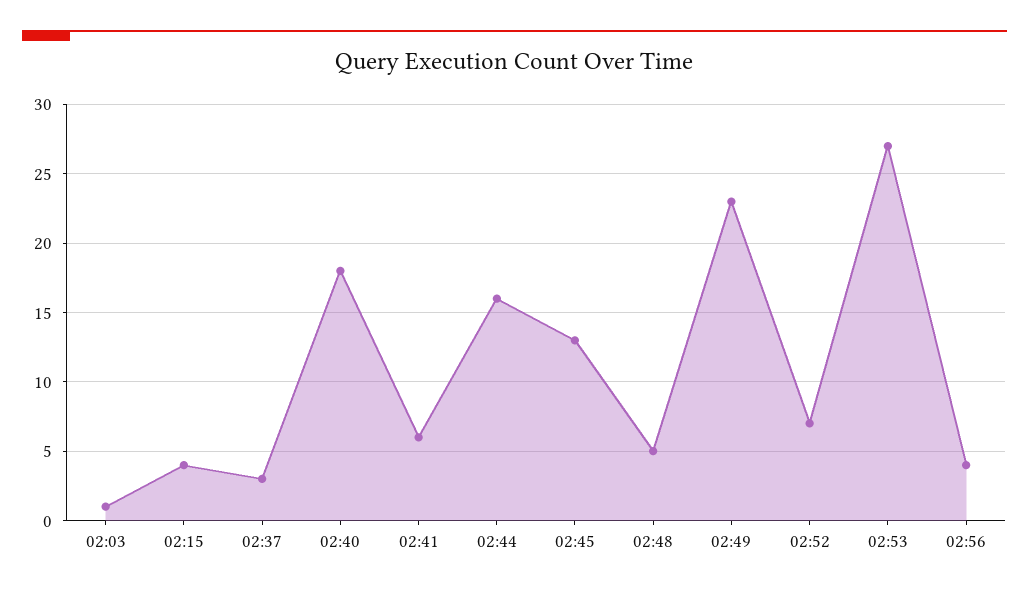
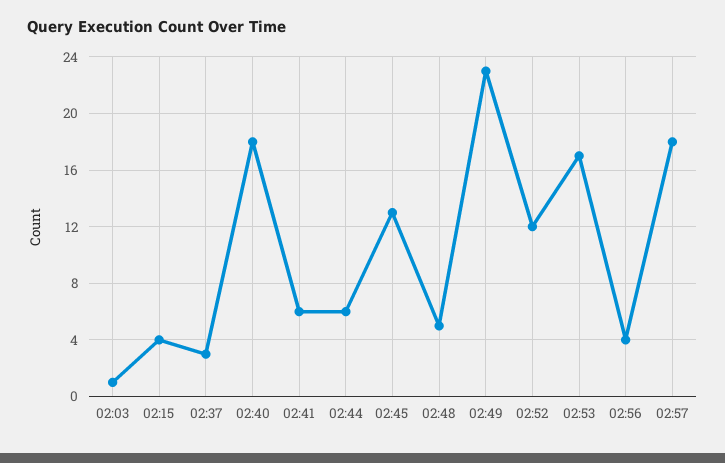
02:44: 16 -> 6
02:52: 7 -> 12
02:53: 27 -> 17
02:57: none -> 18

